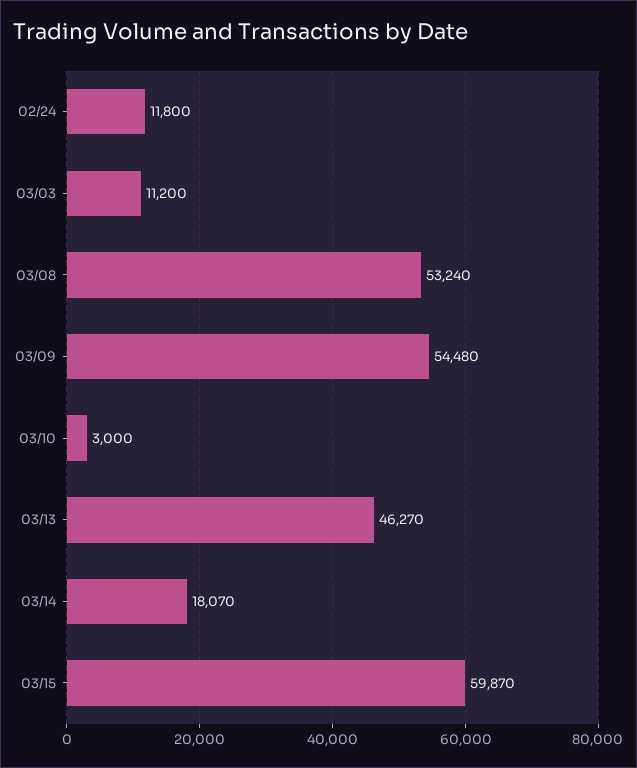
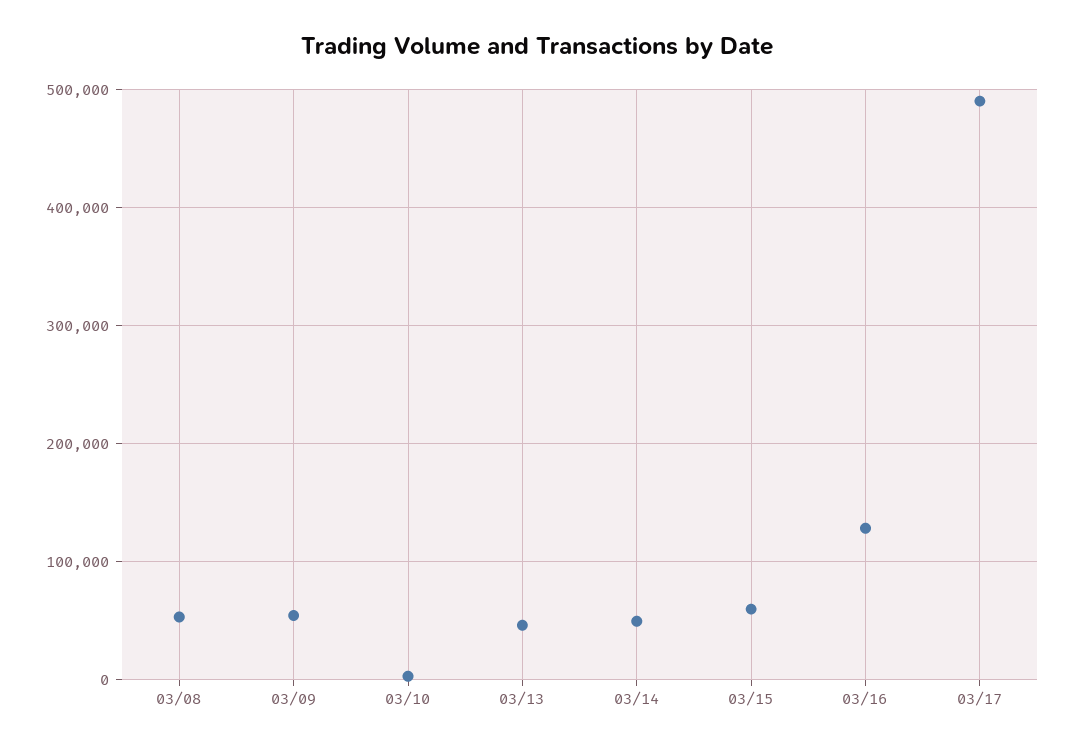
02/24: 11800 -> none
03/03: 11200 -> none
03/14: 18070 -> 50000
03/16: none -> 130000
03/17: none -> 490000

